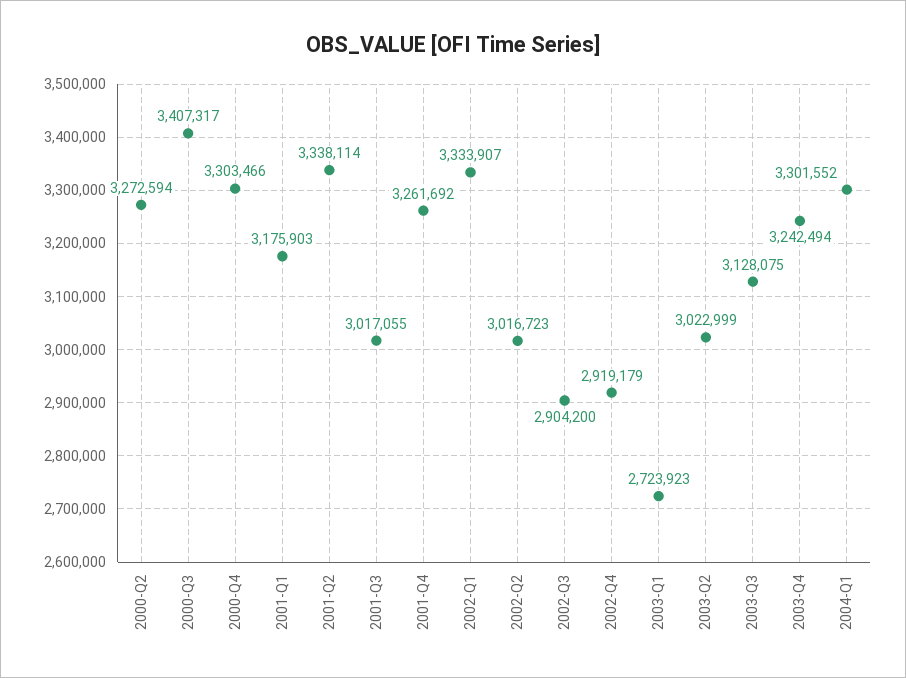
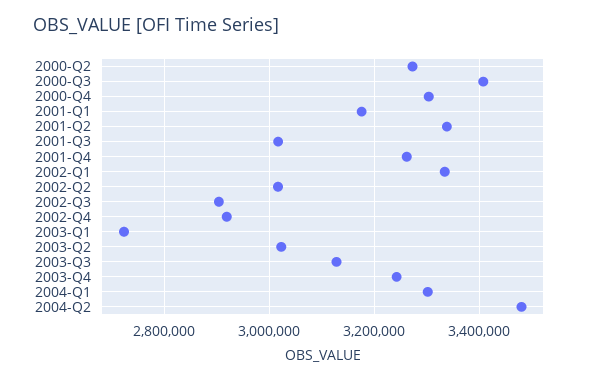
2004-Q2: none -> 3480000

